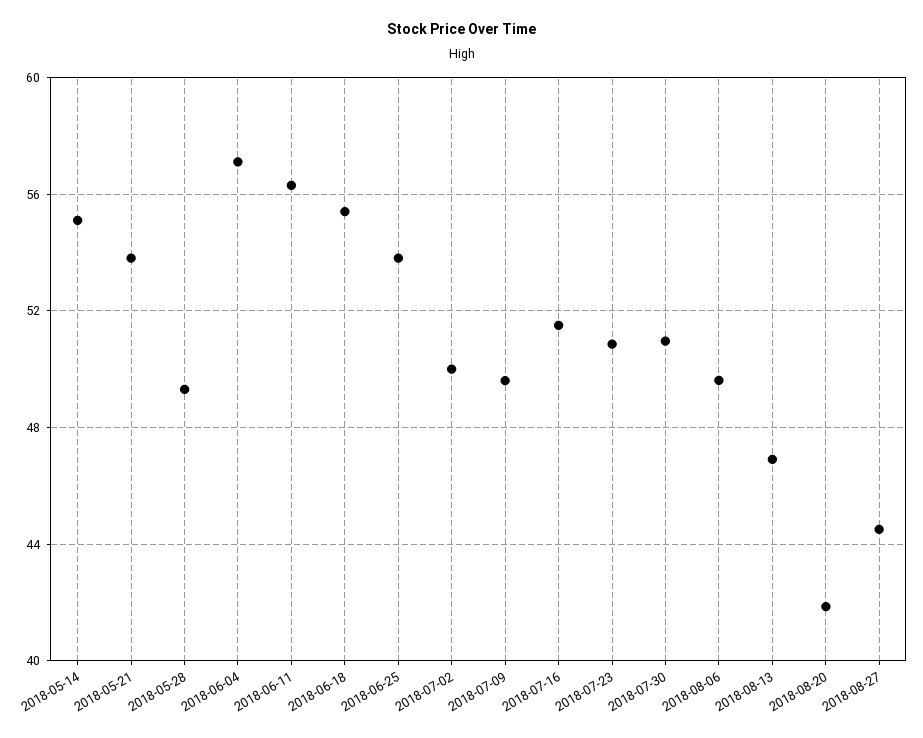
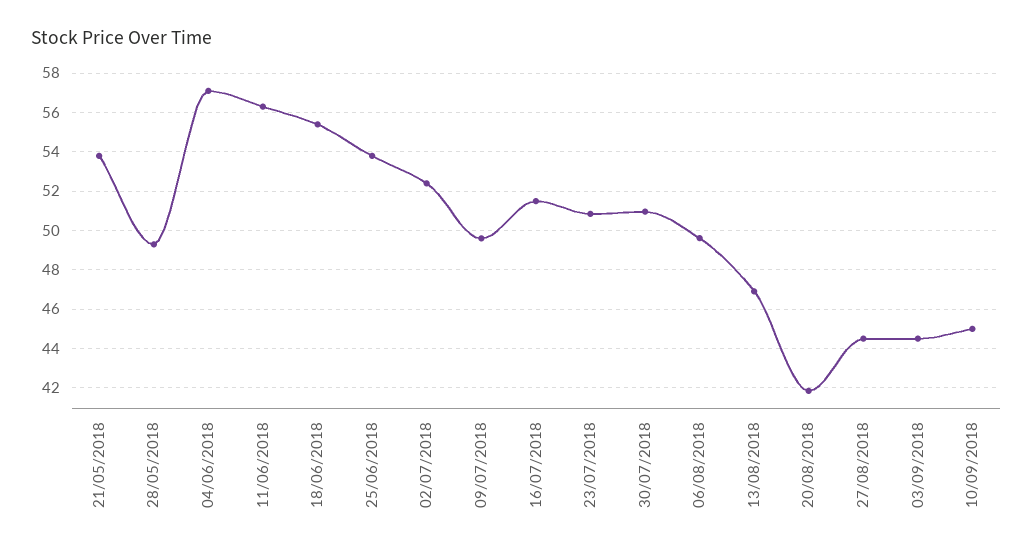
2018-05-14: 55 -> none
2018-07-02: 50 -> 52.5
03/09/2018: none -> 44.5
10/09/2018: none -> 45

